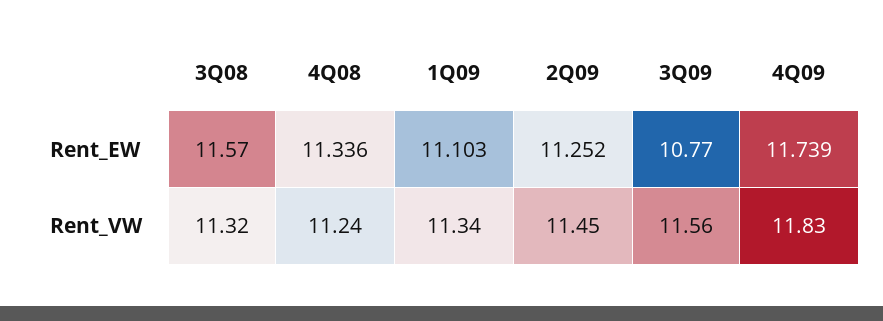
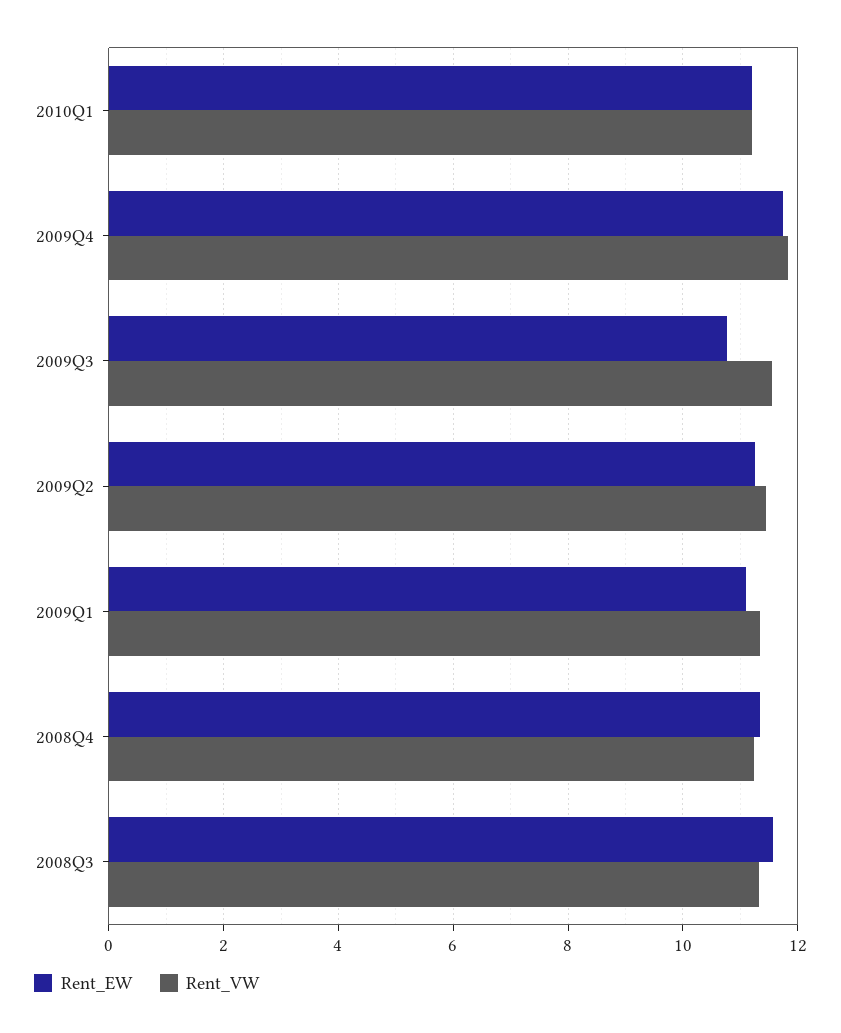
Rent_EW, 2010Q1: none -> 11.2
Rent_VW, 2010Q1: none -> 11.2

